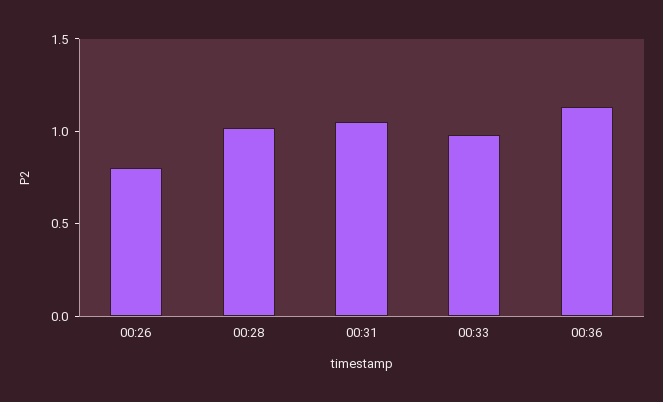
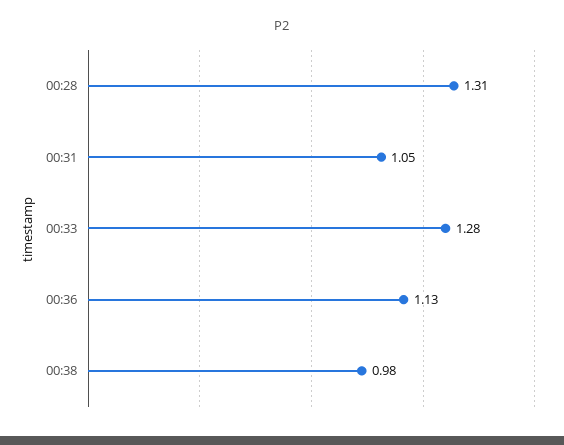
00:26: 0.8 -> none
00:28: 1 -> 1.31
00:33: 1 -> 1.28
00:38: none -> 0.98

